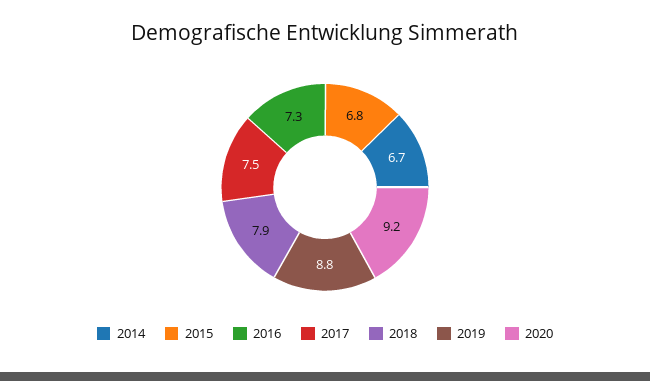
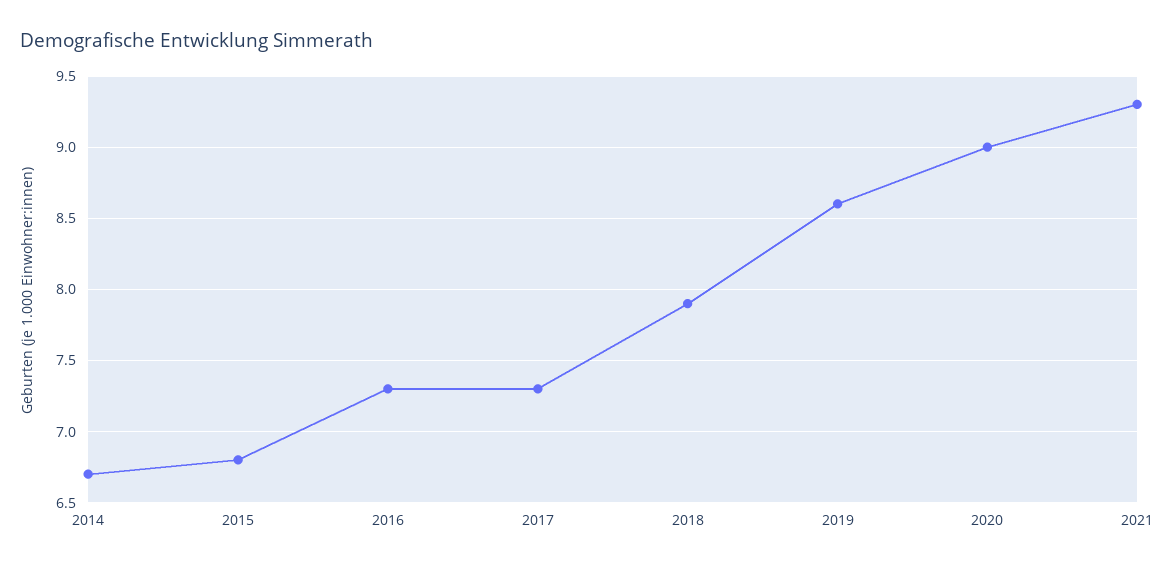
2017: 7.5 -> 7.3
2019: 8.8 -> 8.6
2020: 9.2 -> 9
2021: none -> 9.3

